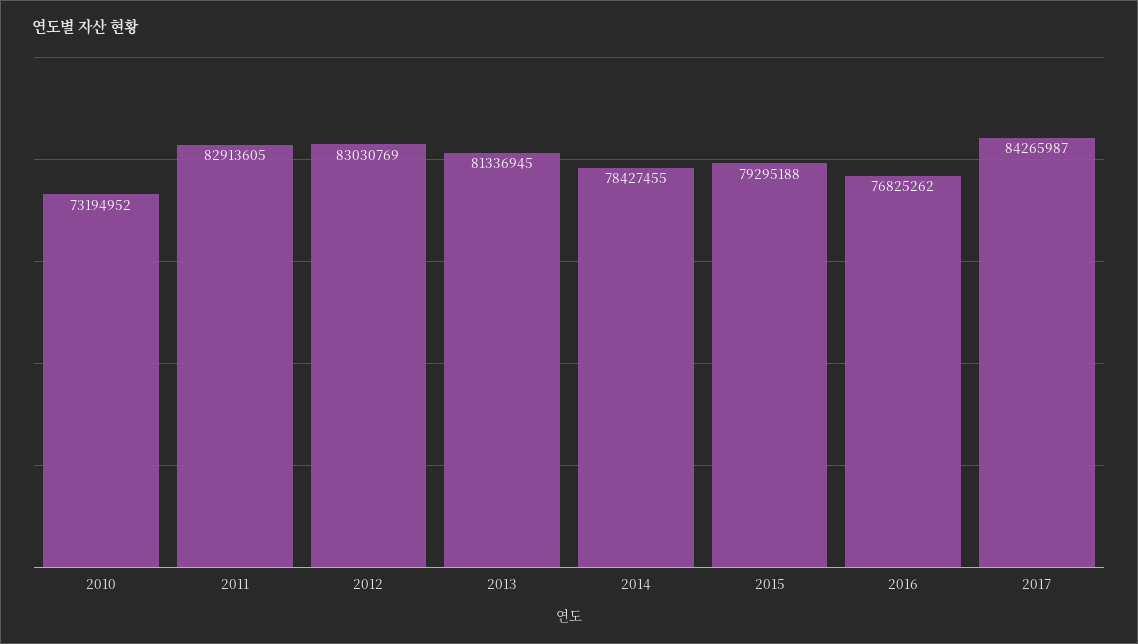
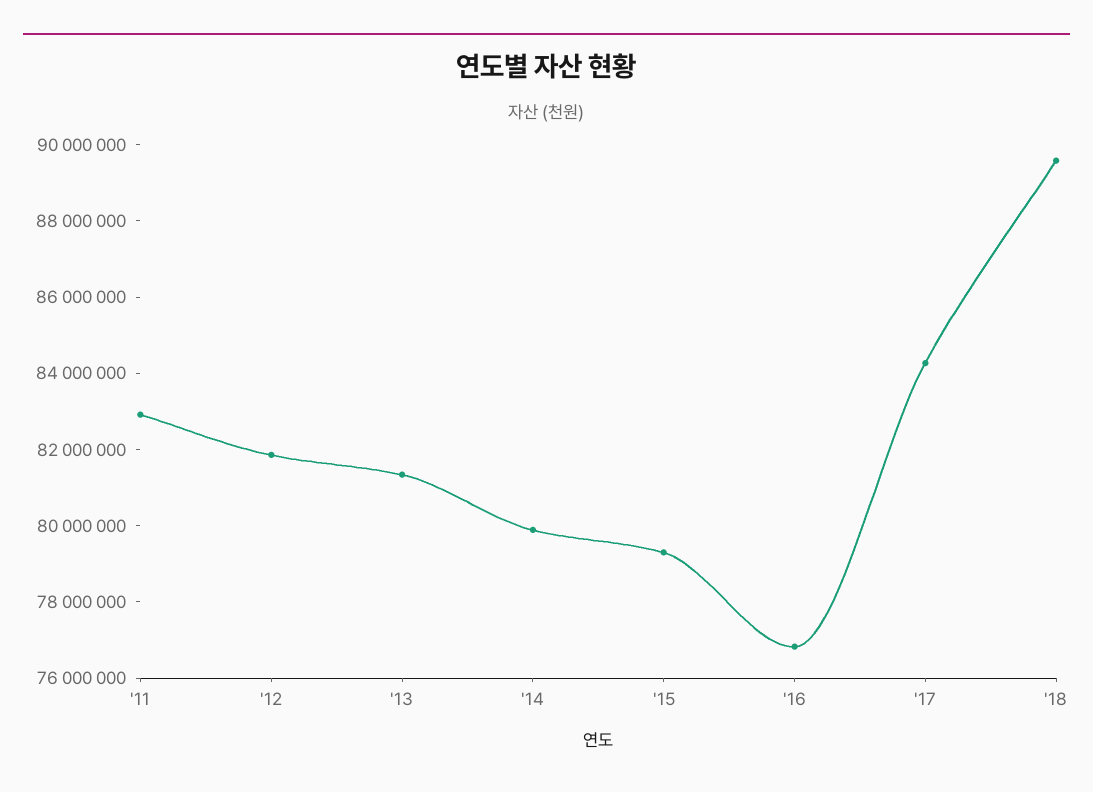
2010: 73194952 -> none
2012: 83030769 -> 82000000
2014: 78427455 -> 80000000
'18: none -> 89500000

